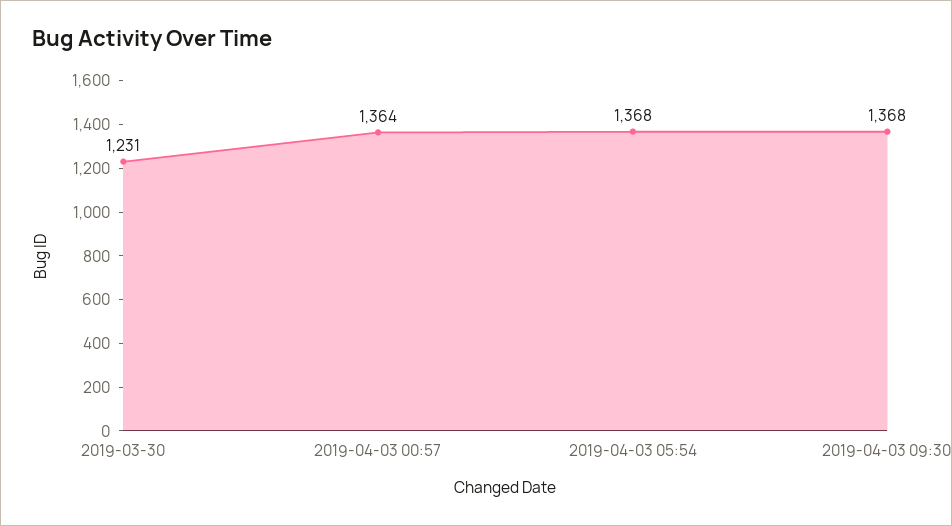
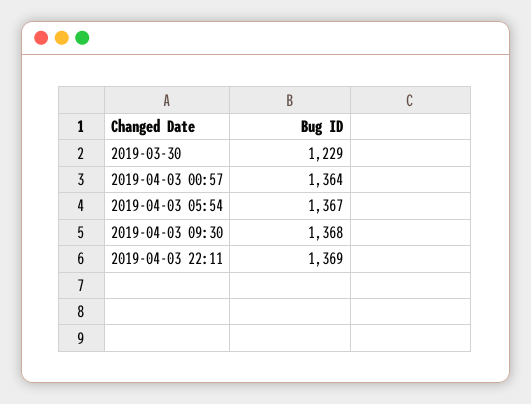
2019-03-30: 1231 -> 1229
2019-04-03 05:54: 1368 -> 1367
2019-04-03 22:11: none -> 1369

